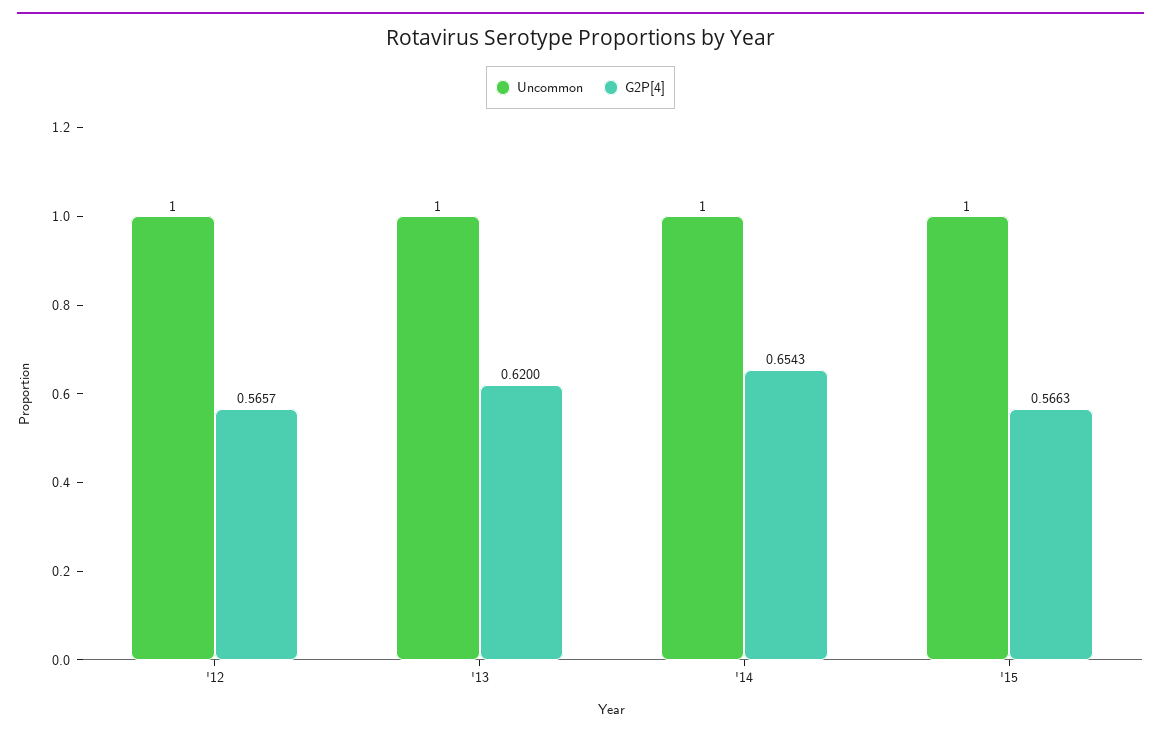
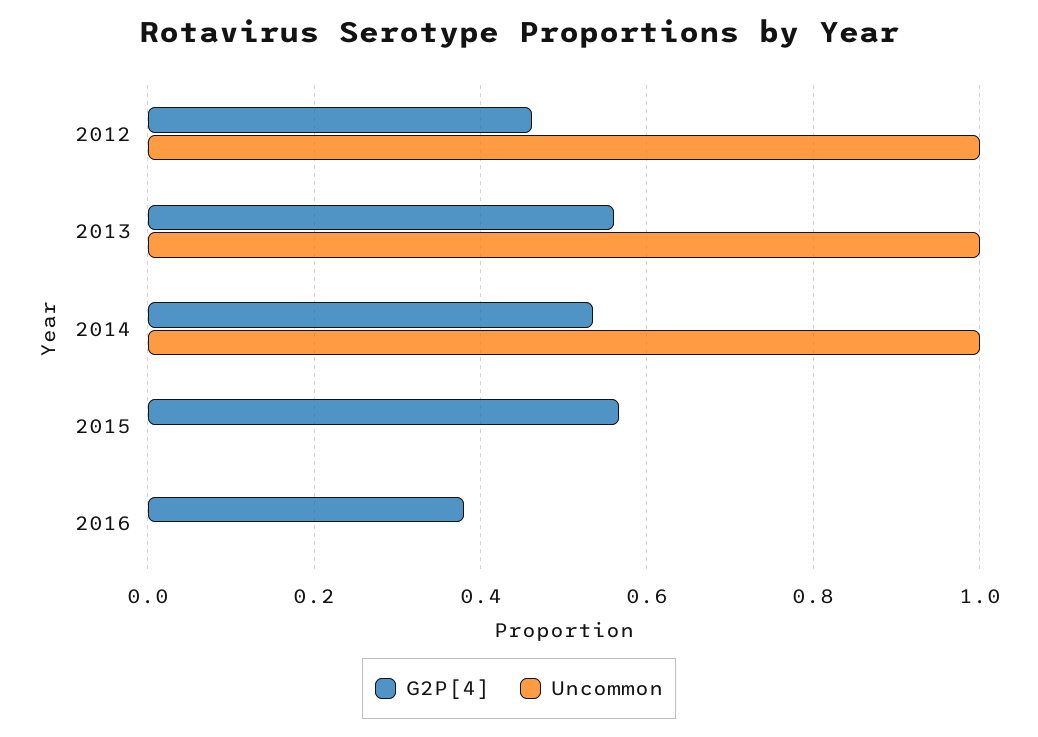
G2P[4], '12: 0.5657 -> 0.46
G2P[4], '13: 0.62 -> 0.56
G2P[4], '14: 0.6543 -> 0.54
Uncommon, '15: 1 -> 0
G2P[4], 2016: none -> 0.38
Uncommon, 2016: none -> 0

